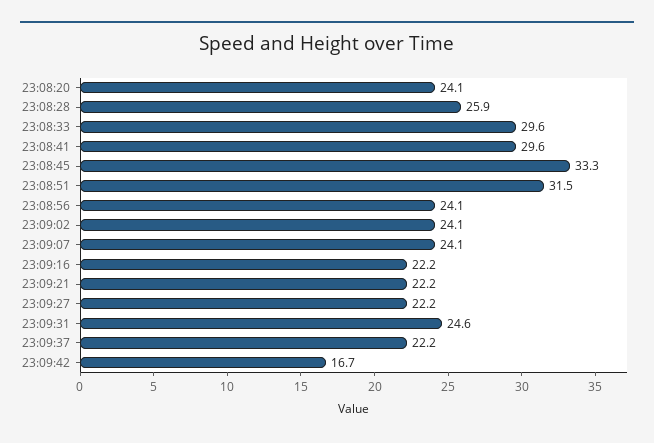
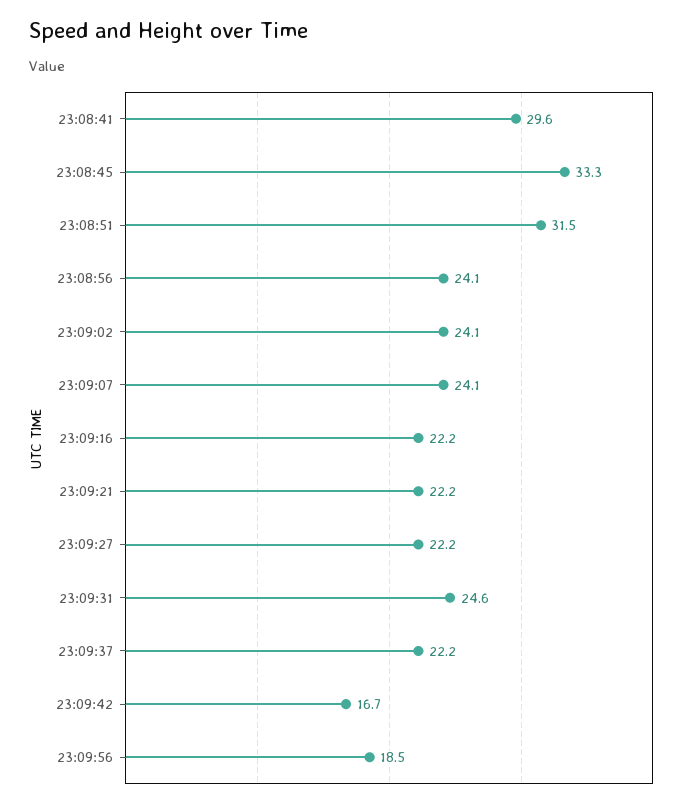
23:08:20: 24.1 -> none
23:08:28: 25.9 -> none
23:08:33: 29.6 -> none
23:09:56: none -> 18.5

